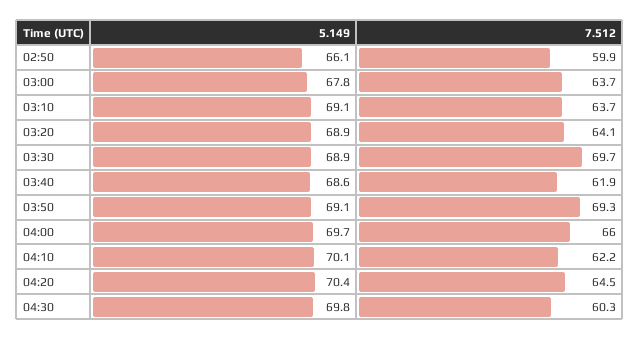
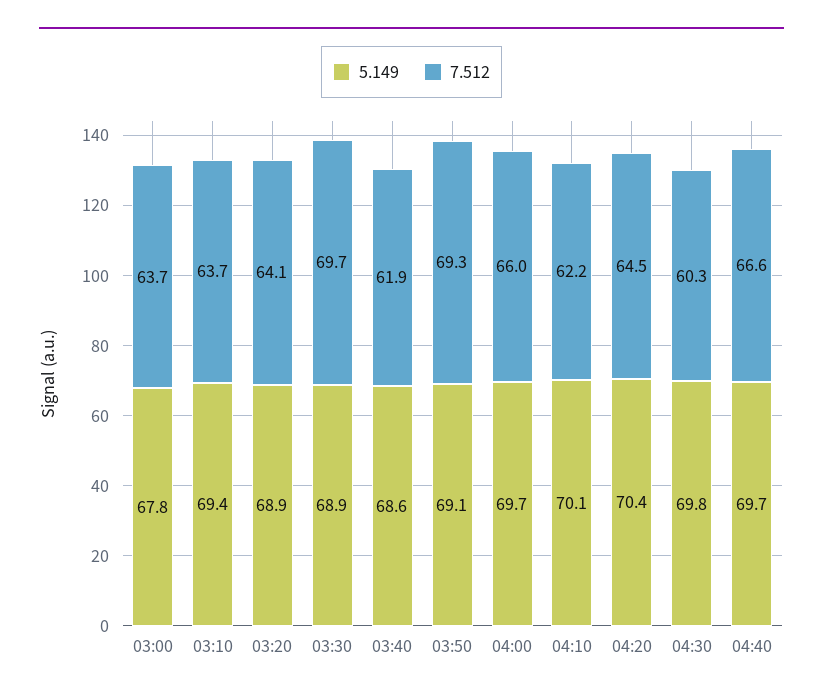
5.149, 02:50: 66.1 -> none
7.512, 02:50: 59.9 -> none
5.149, 03:10: 69.1 -> 69.4
5.149, 04:40: none -> 69.7
7.512, 04:40: none -> 66.6

